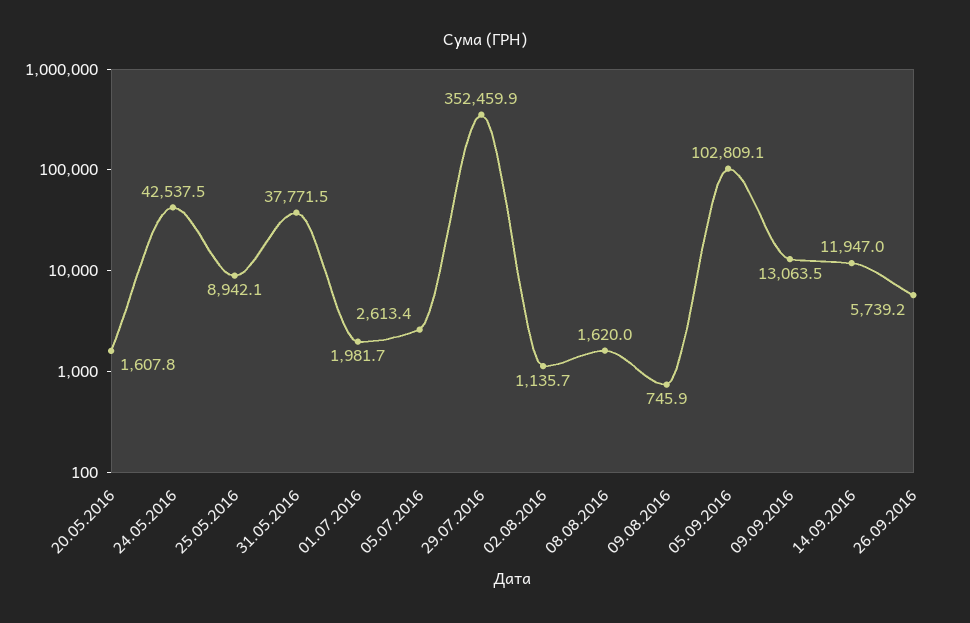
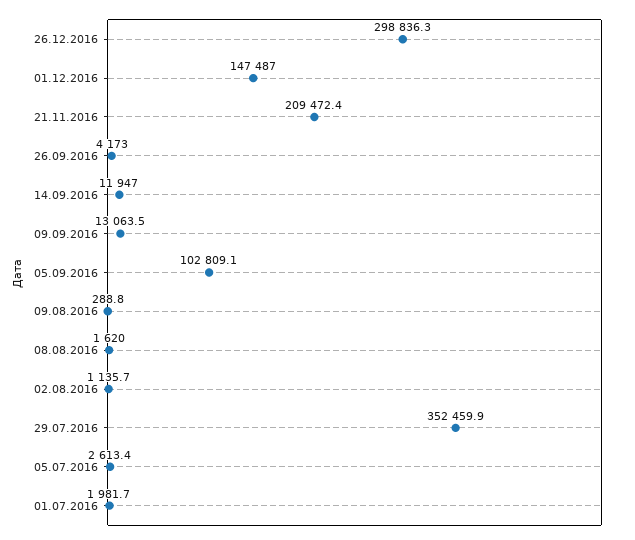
20.05.2016: 1607.8 -> none
24.05.2016: 42537.5 -> none
25.05.2016: 8942.1 -> none
31.05.2016: 37771.5 -> none
09.08.2016: 745.9 -> 288.8
26.09.2016: 5739.2 -> 4173
26.12.2016: none -> 298836.3
01.12.2016: none -> 147487
21.11.2016: none -> 209472.4

